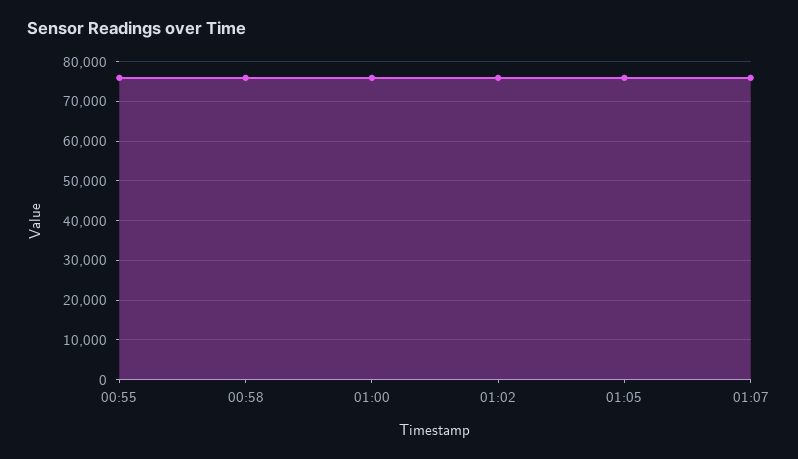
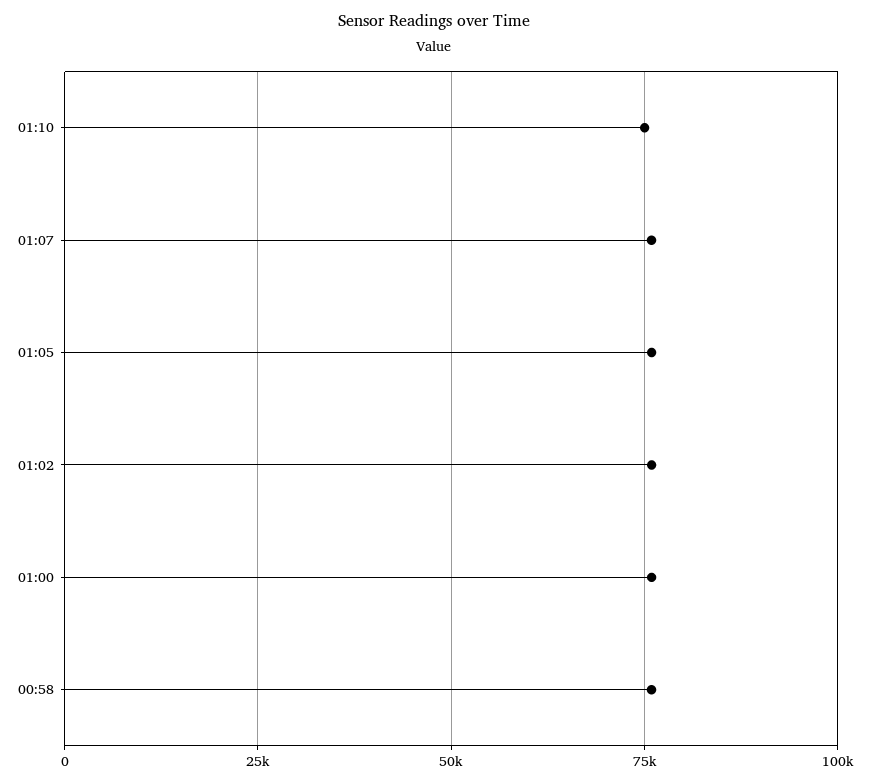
00:55: 76000 -> none
01:10: none -> 75000

